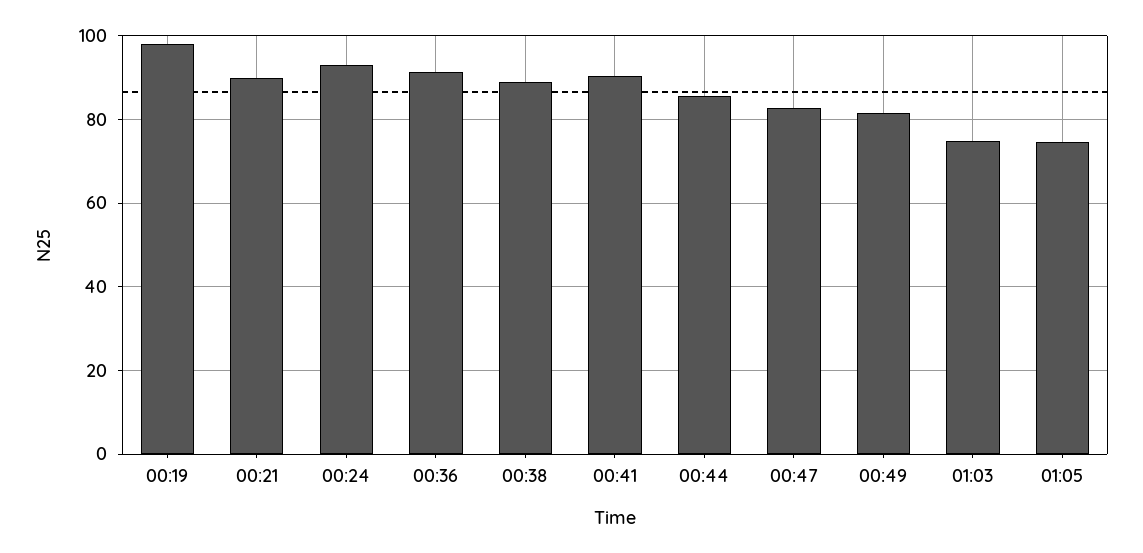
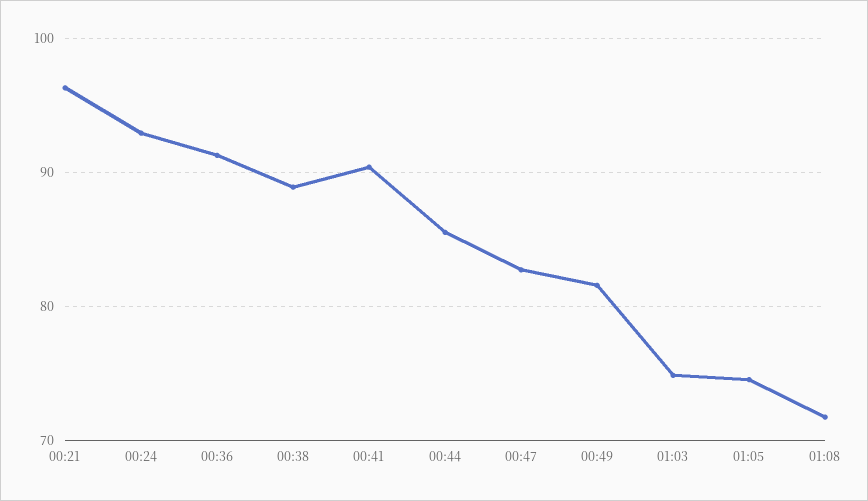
00:19: 98 -> none
00:21: 90 -> 96
01:08: none -> 72

